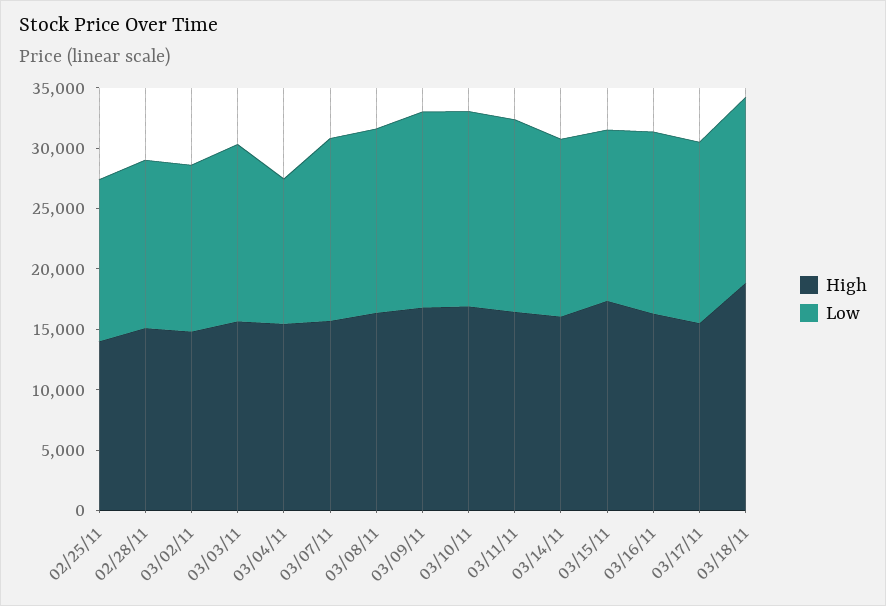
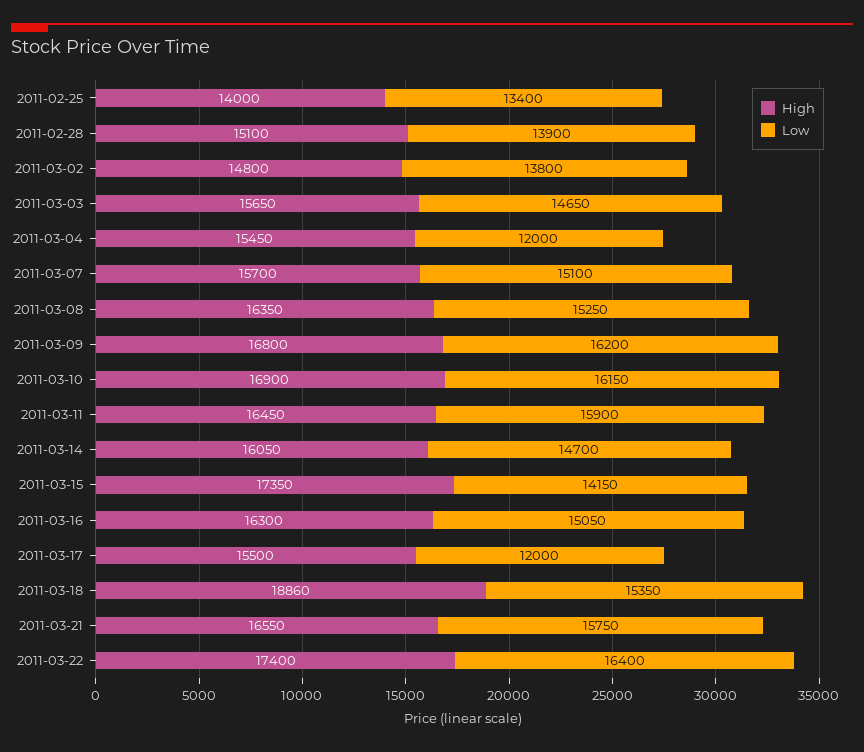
Low, 03/17/11: 15000 -> 12000
High, 2011-03-21: none -> 16550
Low, 2011-03-21: none -> 15750
High, 2011-03-22: none -> 17400
Low, 2011-03-22: none -> 16400

